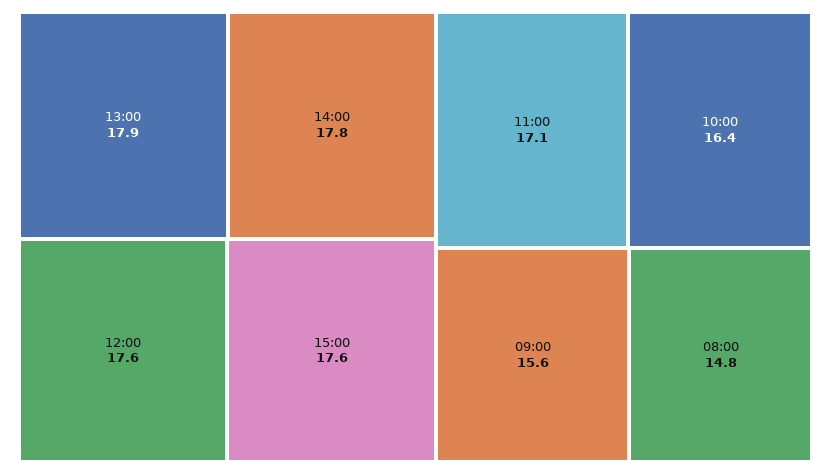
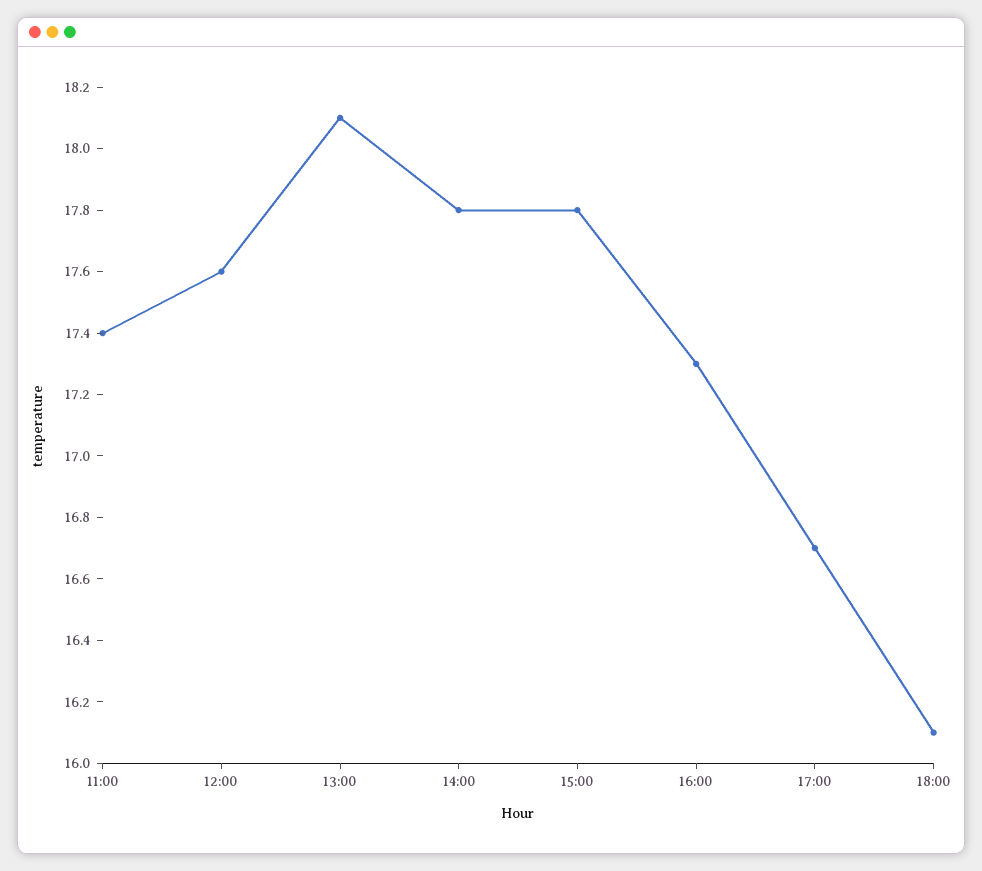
13:00: 17.9 -> 18.1
15:00: 17.6 -> 17.8
11:00: 17.1 -> 17.4
10:00: 16.4 -> none
09:00: 15.6 -> none
08:00: 14.8 -> none
16:00: none -> 17.3
17:00: none -> 16.7
18:00: none -> 16.1

